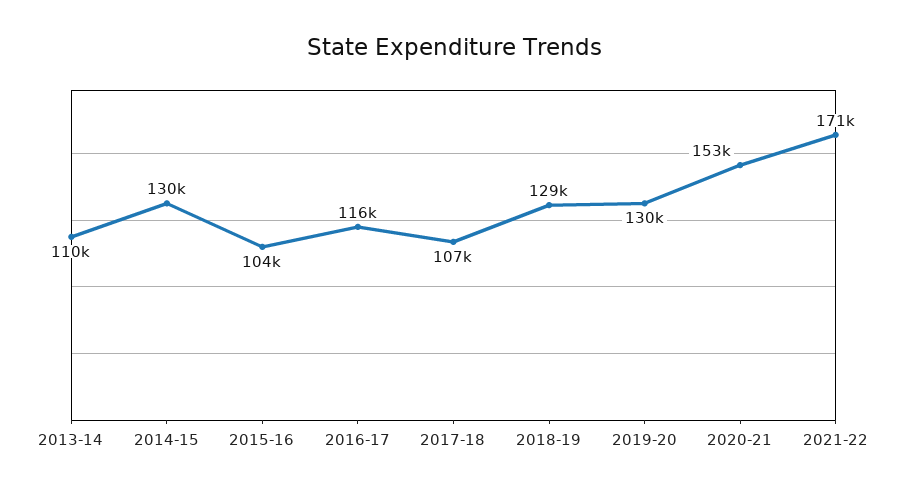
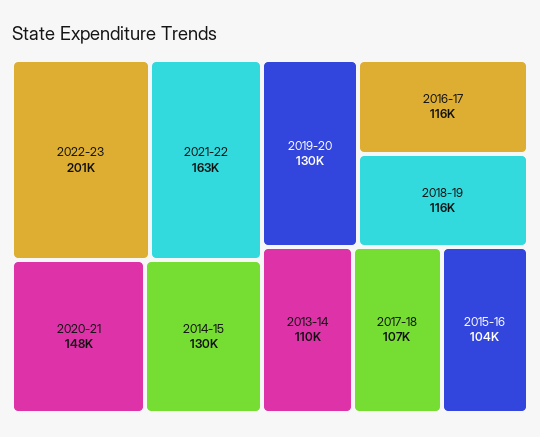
2018-19: 129000 -> 116000
2020-21: 153000 -> 148000
2021-22: 171000 -> 163000
2022-23: none -> 201000

